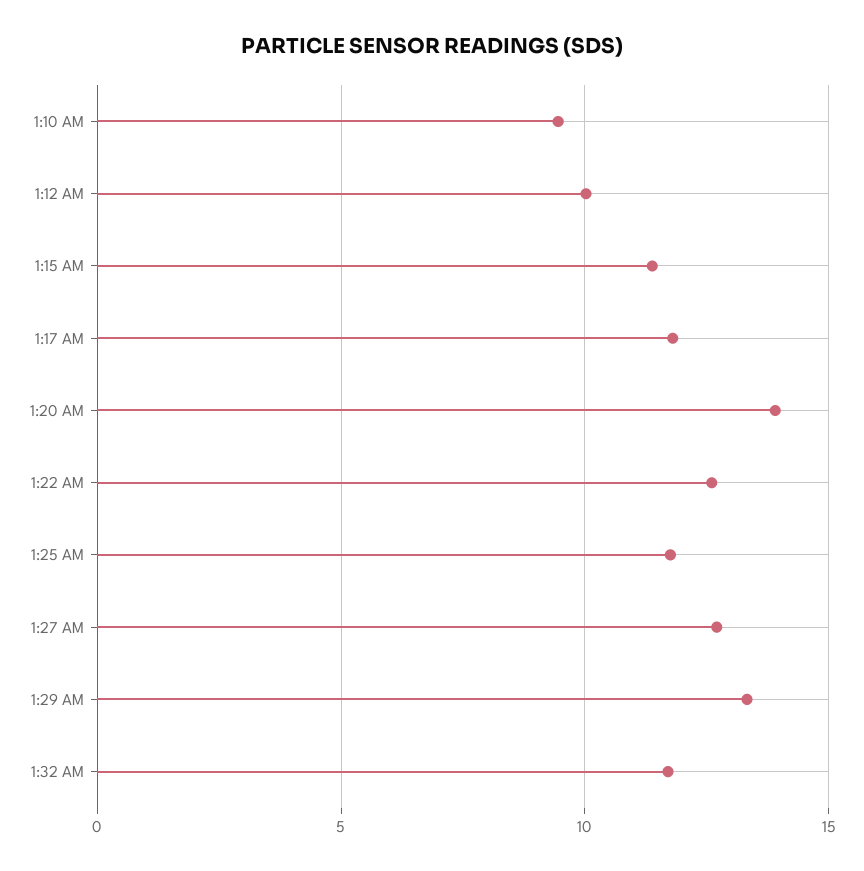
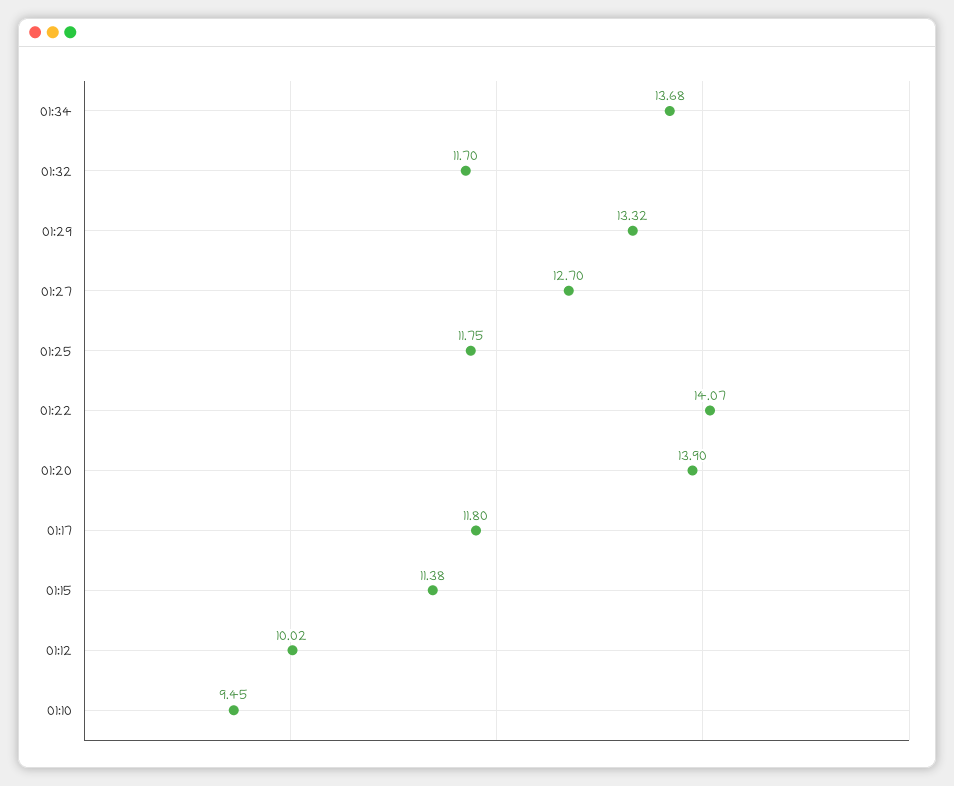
1:22 AM: 12.5 -> 14.07
01:34: none -> 13.68

